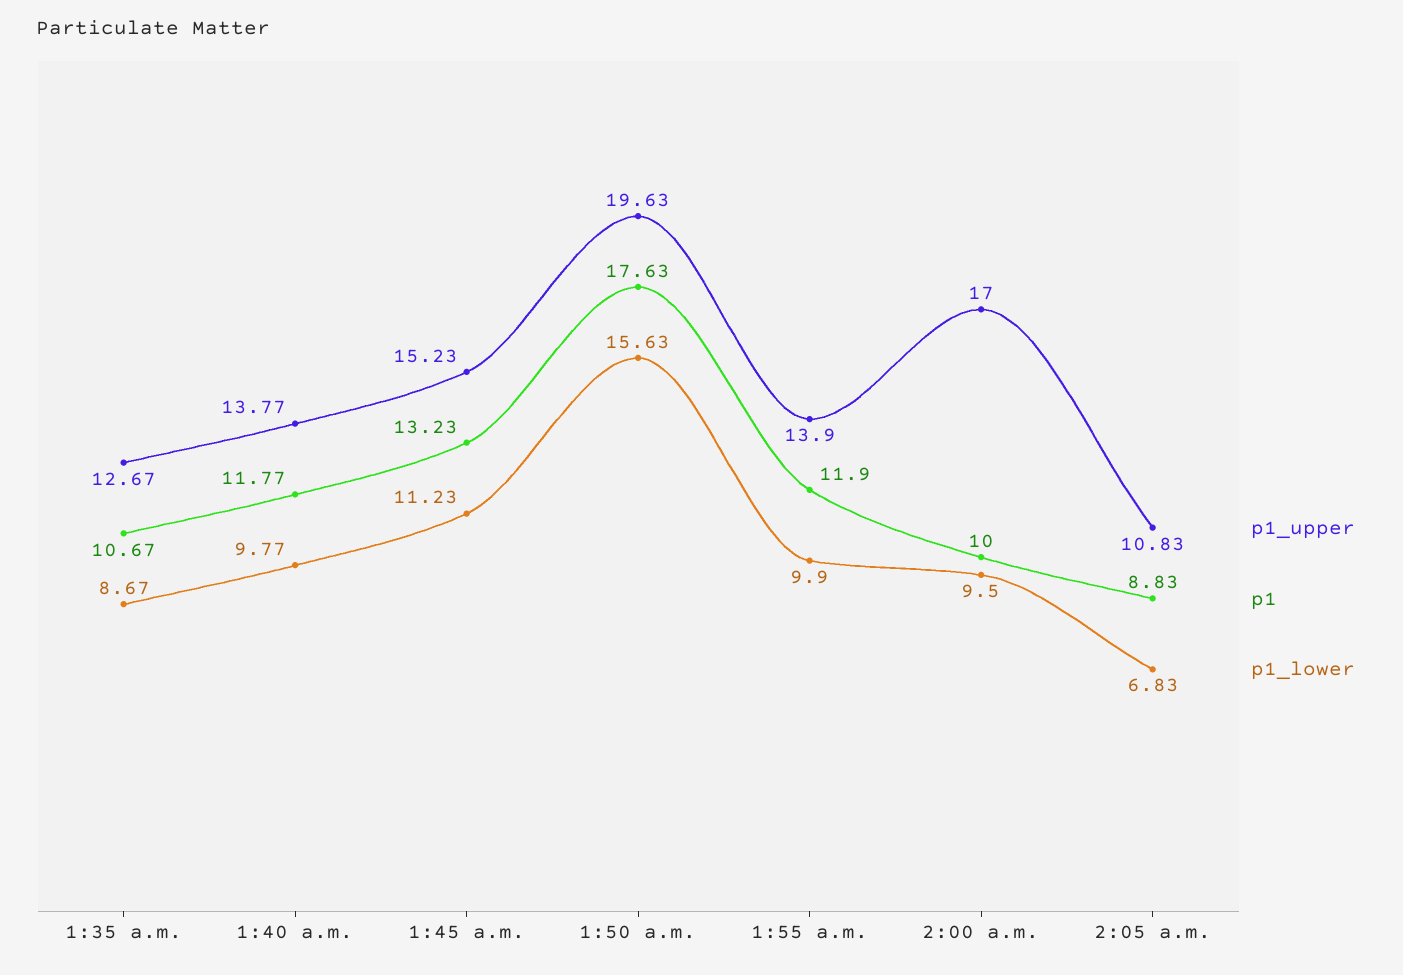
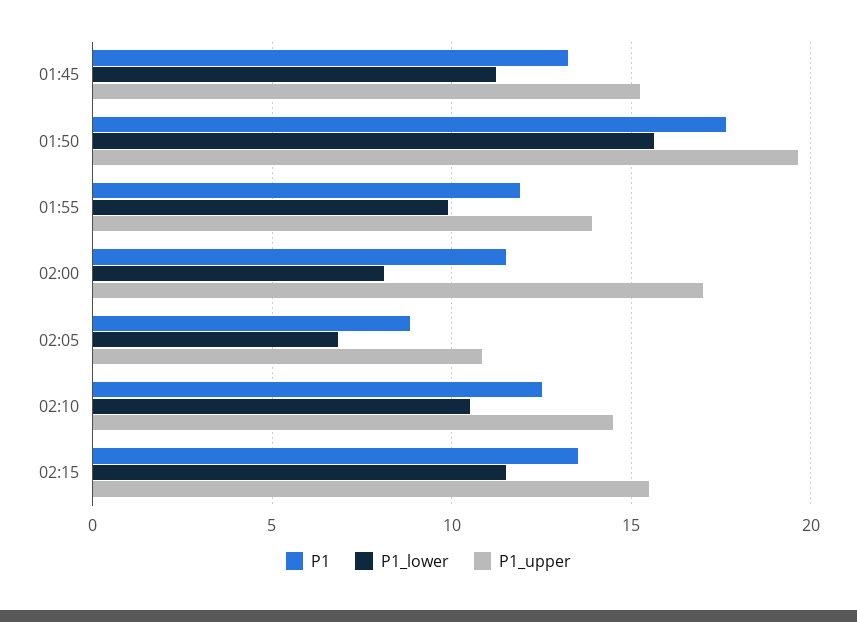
p1_upper, 1:35 a.m.: 12.67 -> none
p1, 1:35 a.m.: 10.67 -> none
p1_lower, 1:35 a.m.: 8.67 -> none
p1_upper, 1:40 a.m.: 13.77 -> none
p1, 1:40 a.m.: 11.77 -> none
p1_lower, 1:40 a.m.: 9.77 -> none
p1, 2:00 a.m.: 10 -> 11.5
p1_lower, 2:00 a.m.: 9.5 -> 8
p1, 02:10: none -> 12.5
p1_lower, 02:10: none -> 10.5
p1_upper, 02:10: none -> 14.5
p1, 02:15: none -> 13.5
p1_lower, 02:15: none -> 11.5
p1_upper, 02:15: none -> 15.5

